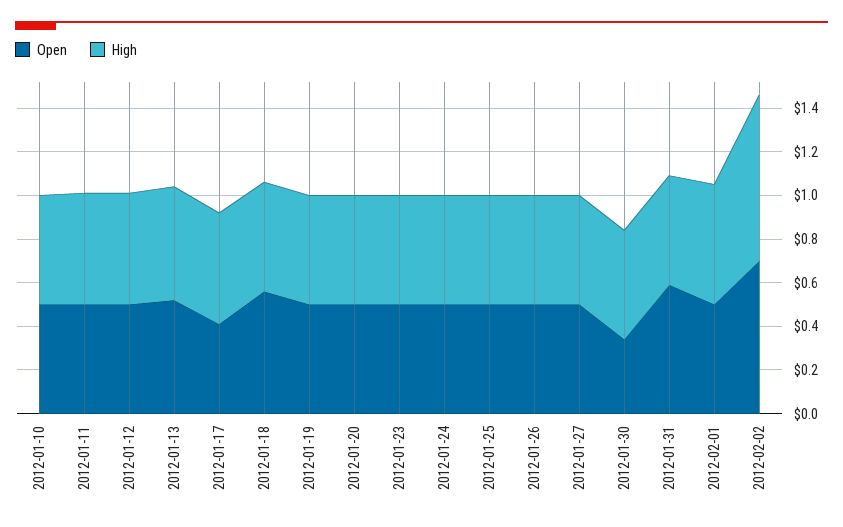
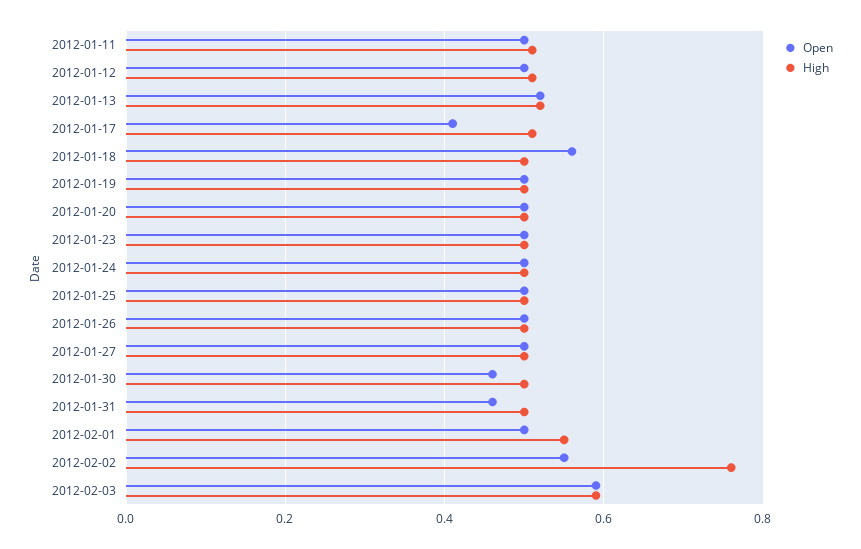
Open, 2012-01-10: 0.5 -> none
High, 2012-01-10: 0.5 -> none
Open, 2012-01-30: 0.35 -> 0.45
Open, 2012-01-31: 0.6 -> 0.45
Open, 2012-02-02: 0.7 -> 0.55
Open, 2012-02-03: none -> 0.6
High, 2012-02-03: none -> 0.6

